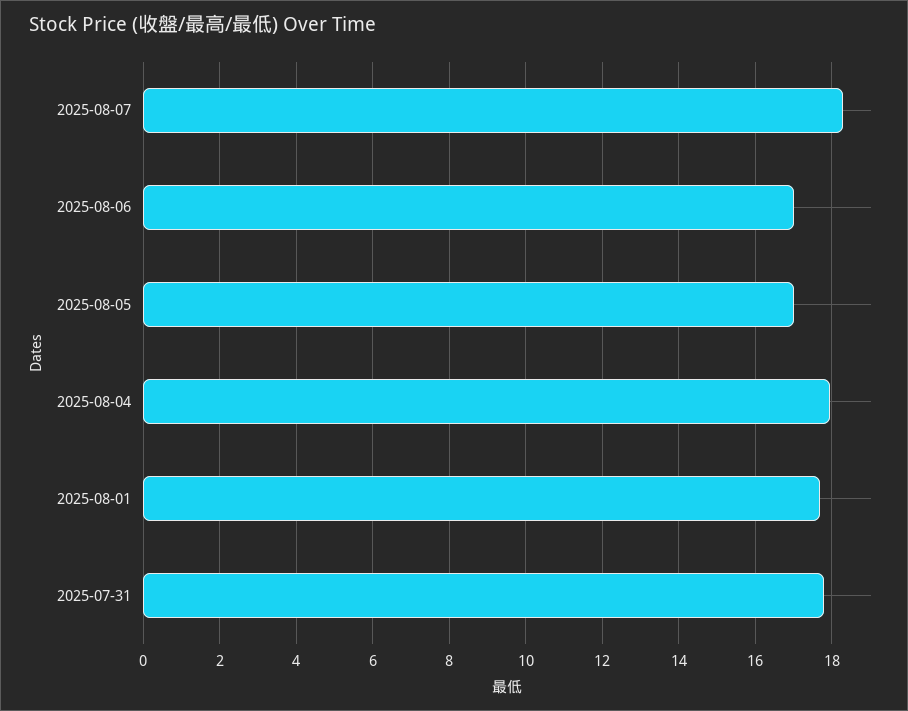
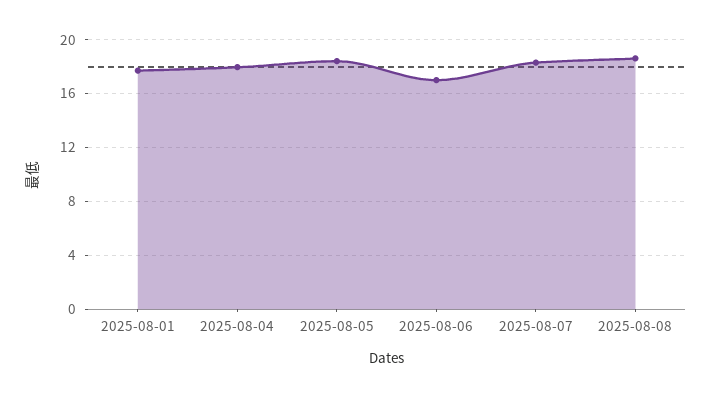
2025-08-05: 17 -> 18.5
2025-07-31: 17.8 -> none
2025-08-08: none -> 18.5

